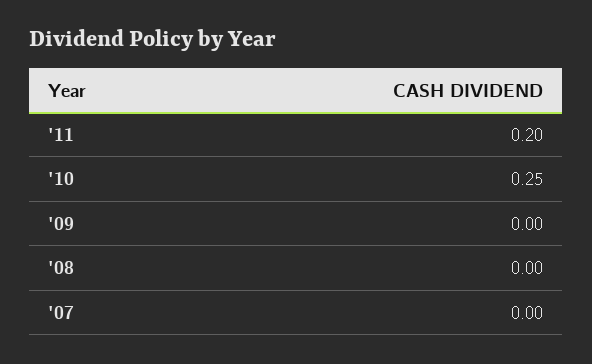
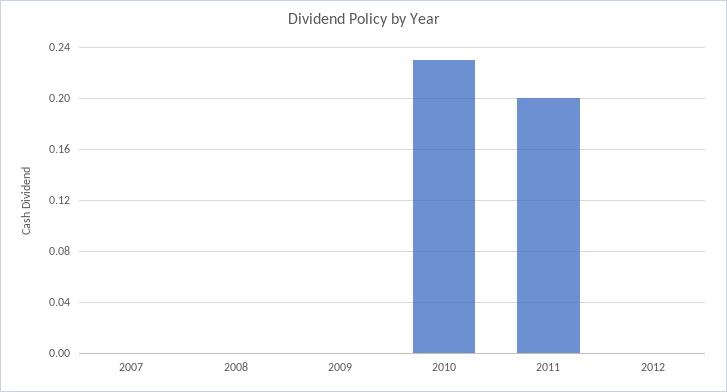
'10: 0.25 -> 0.23
2012: none -> 0

